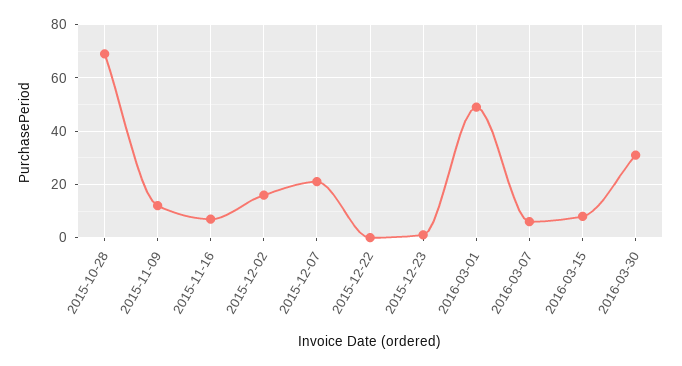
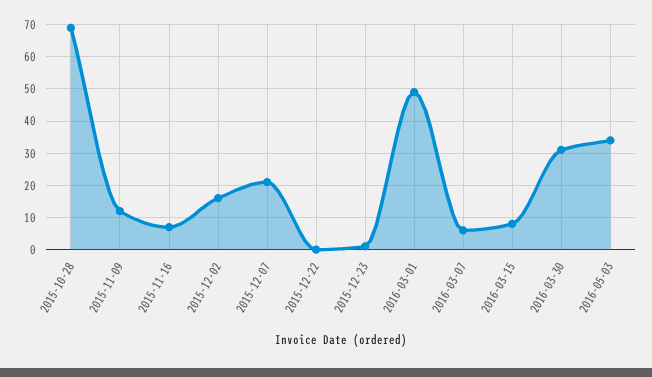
2016-05-03: none -> 35

